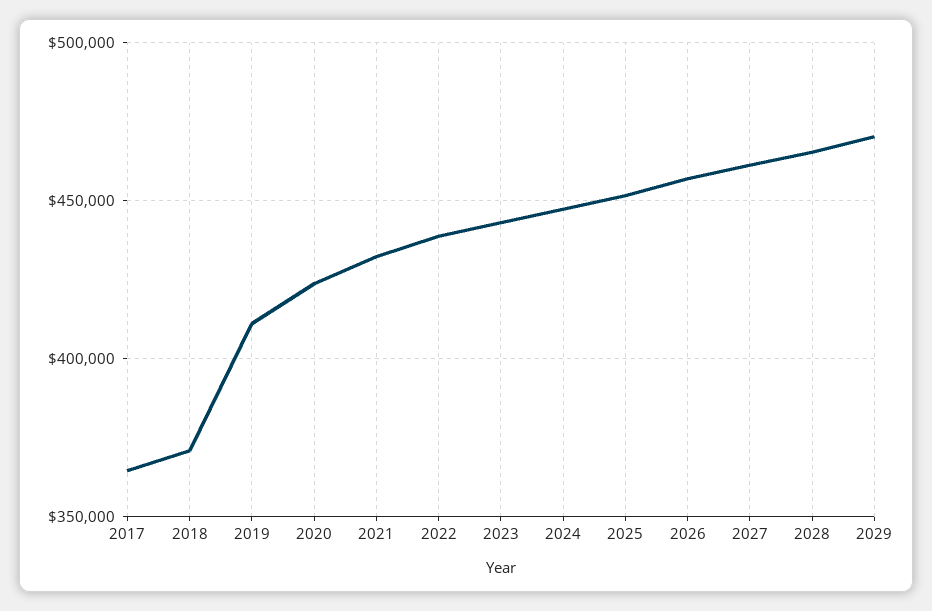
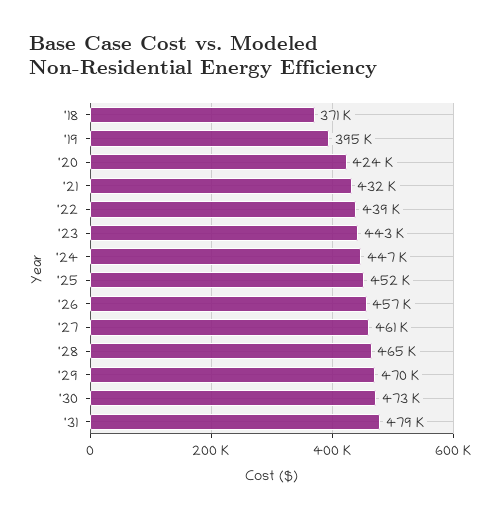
2017: 365000 -> none
2019: 410000 -> 395000
'30: none -> 473000
'31: none -> 479000

